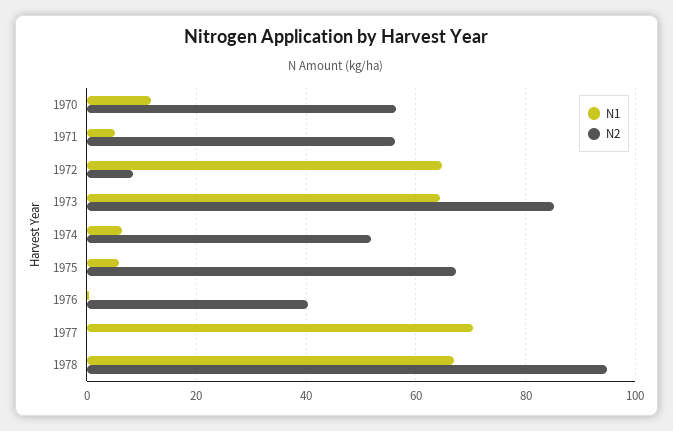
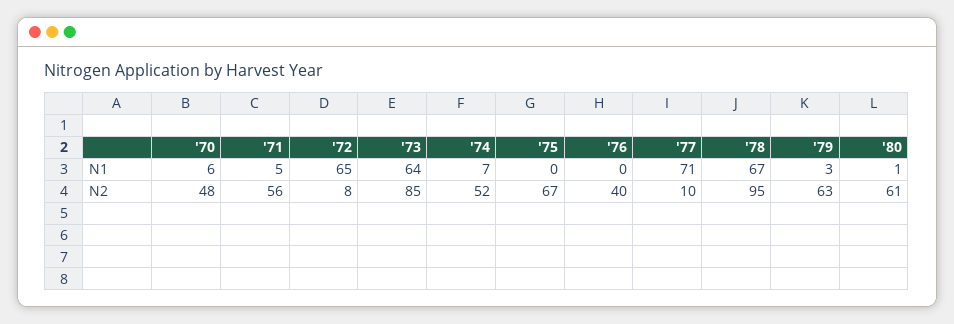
N1, 1970: 12 -> 6
N2, 1970: 56 -> 48
N1, 1975: 6 -> 0
N2, 1977: 0 -> 10
N1, '79: none -> 3
N1, '80: none -> 1
N2, '79: none -> 63
N2, '80: none -> 61

